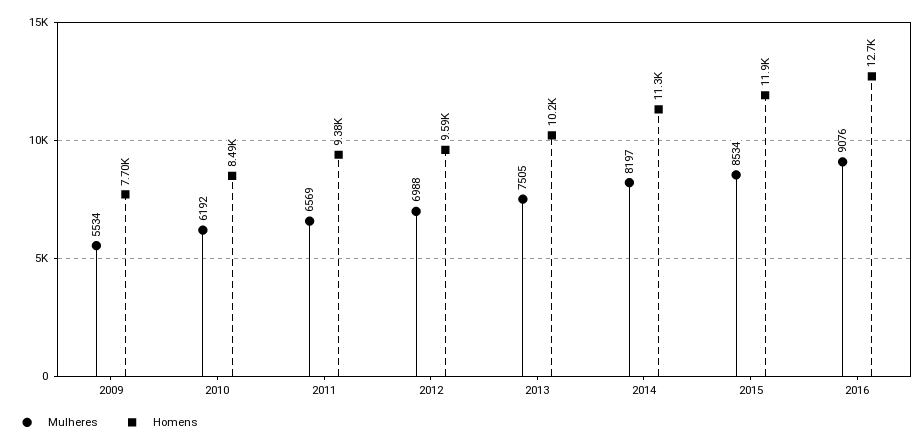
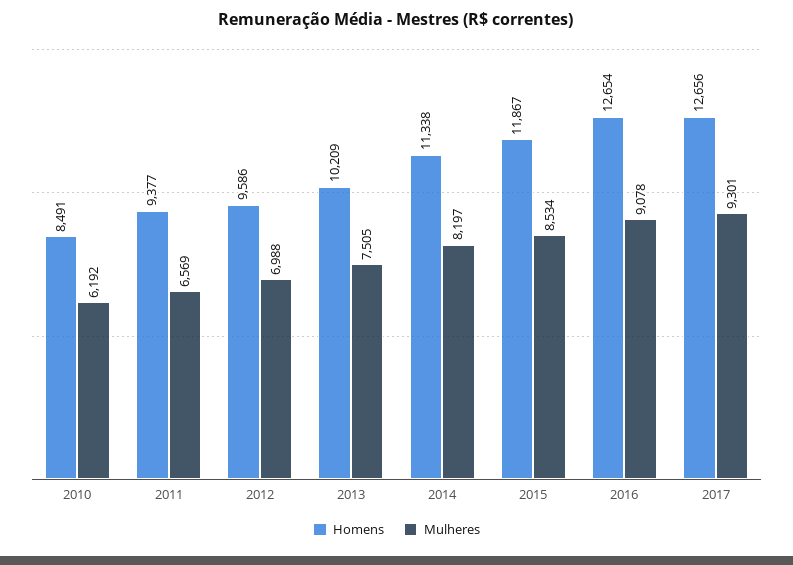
Mulheres, 2009: 5534 -> none
Homens, 2009: 7700 -> none
Mulheres, 2016: 9076 -> 9078
Homens, 2017: none -> 12656
Mulheres, 2017: none -> 9301

